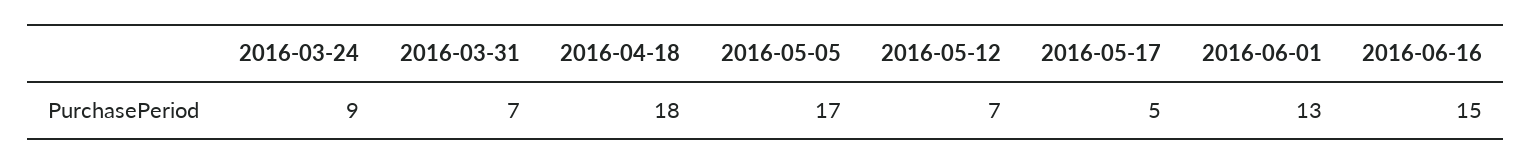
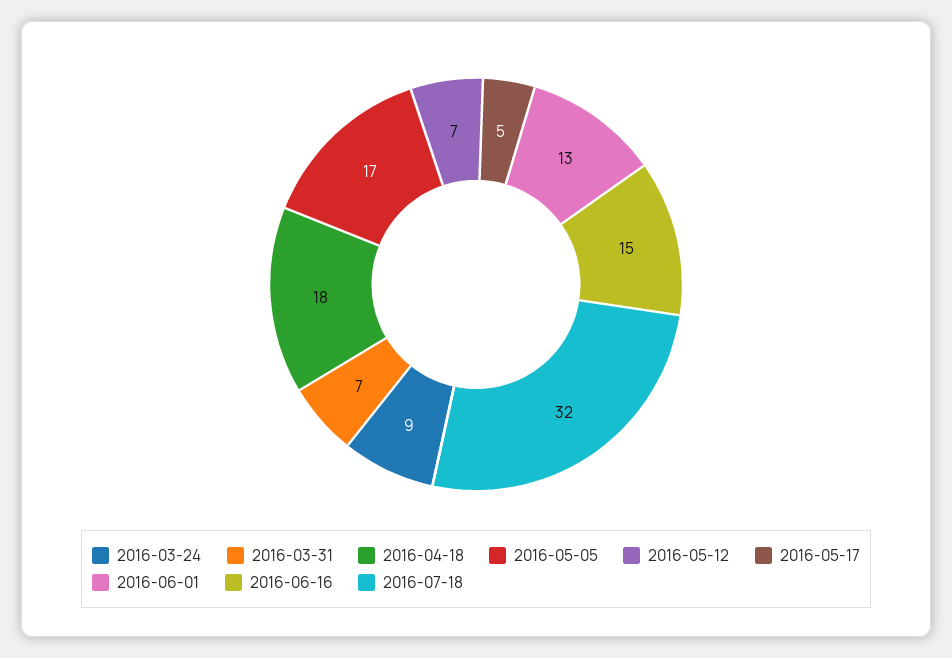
2016-07-18: none -> 32

